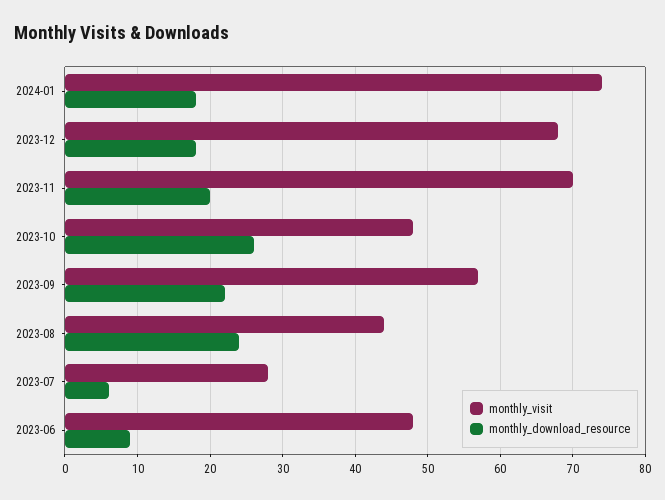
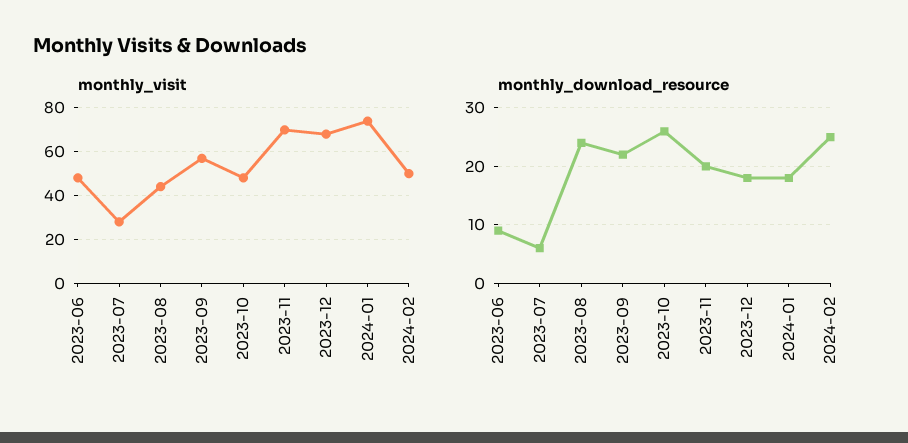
monthly_visit, 2024-02: none -> 50
monthly_download_resource, 2024-02: none -> 25

